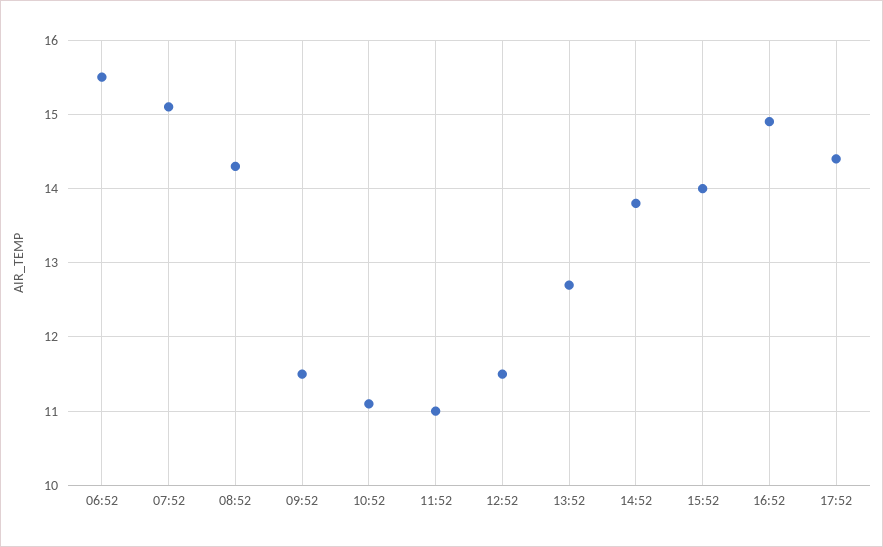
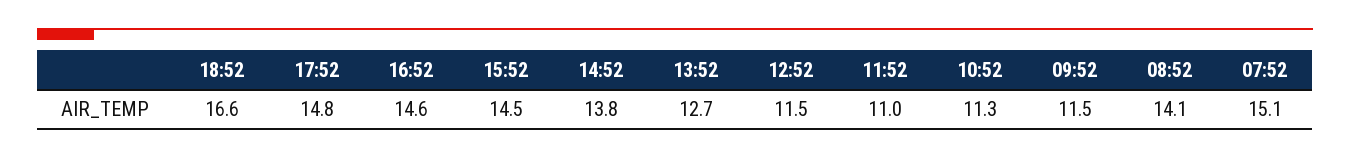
06:52: 15.5 -> none
08:52: 14.3 -> 14.1
10:52: 11.1 -> 11.3
15:52: 14 -> 14.5
16:52: 14.9 -> 14.6
17:52: 14.4 -> 14.8
18:52: none -> 16.6

